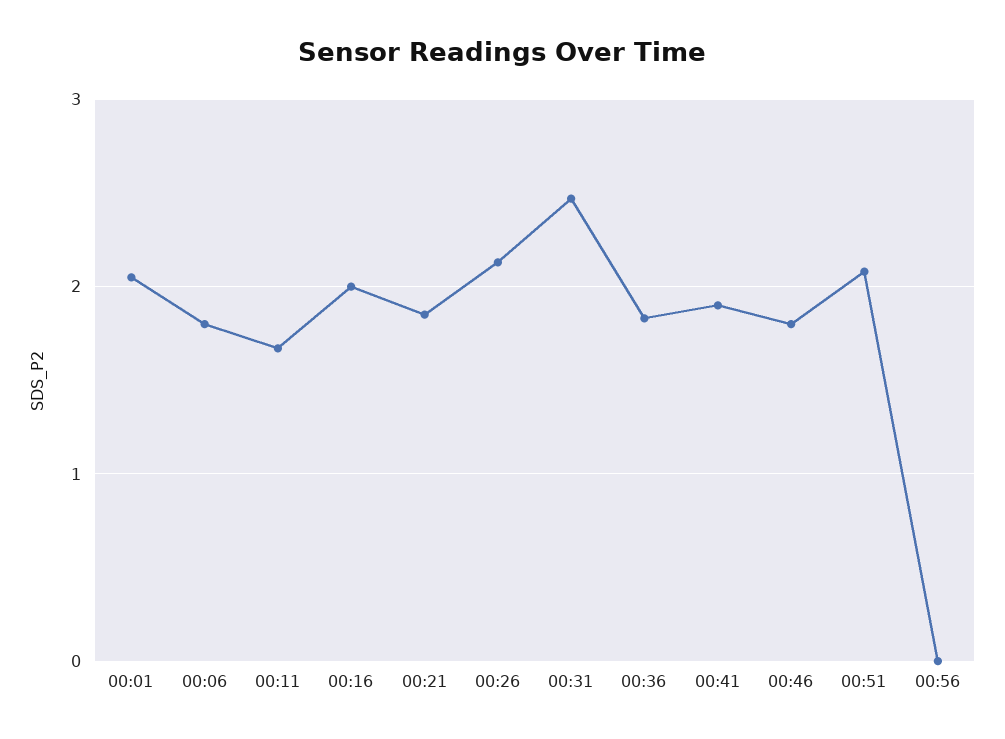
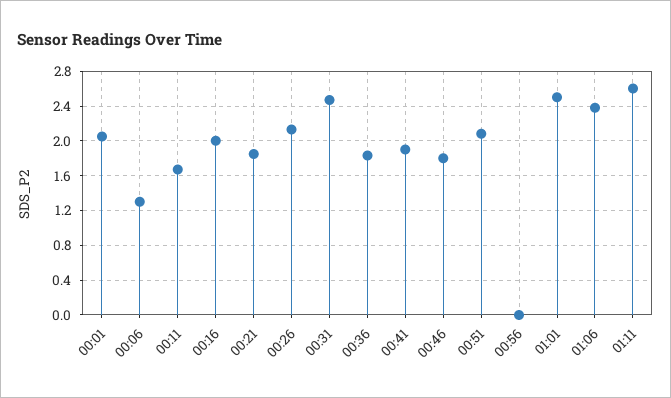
00:06: 1.8 -> 1.3
01:01: none -> 2.5
01:06: none -> 2.4
01:11: none -> 2.6

